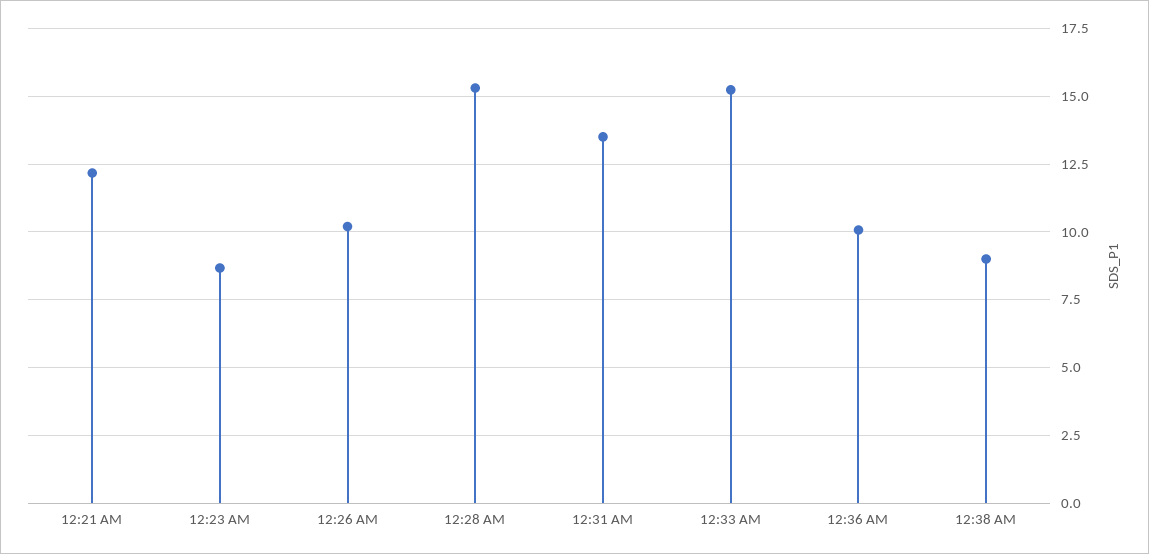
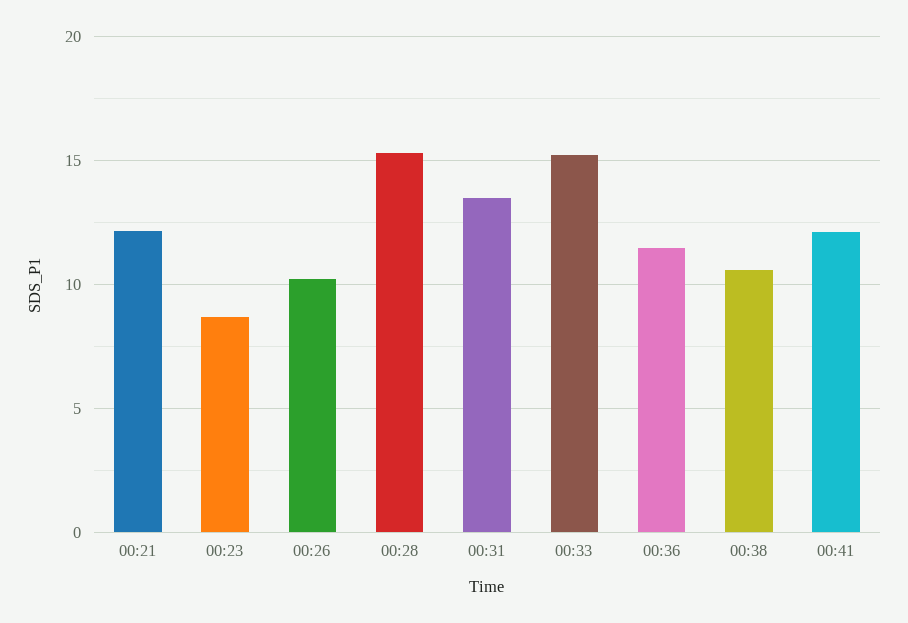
12:36 AM: 10 -> 11.5
12:38 AM: 9 -> 10.5
00:41: none -> 12

